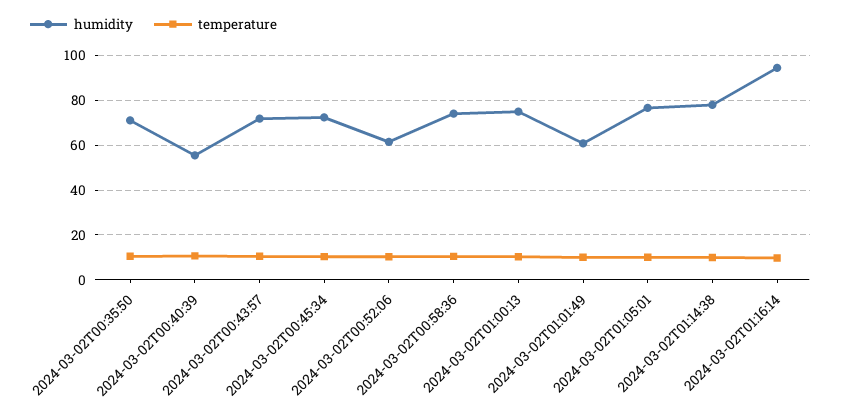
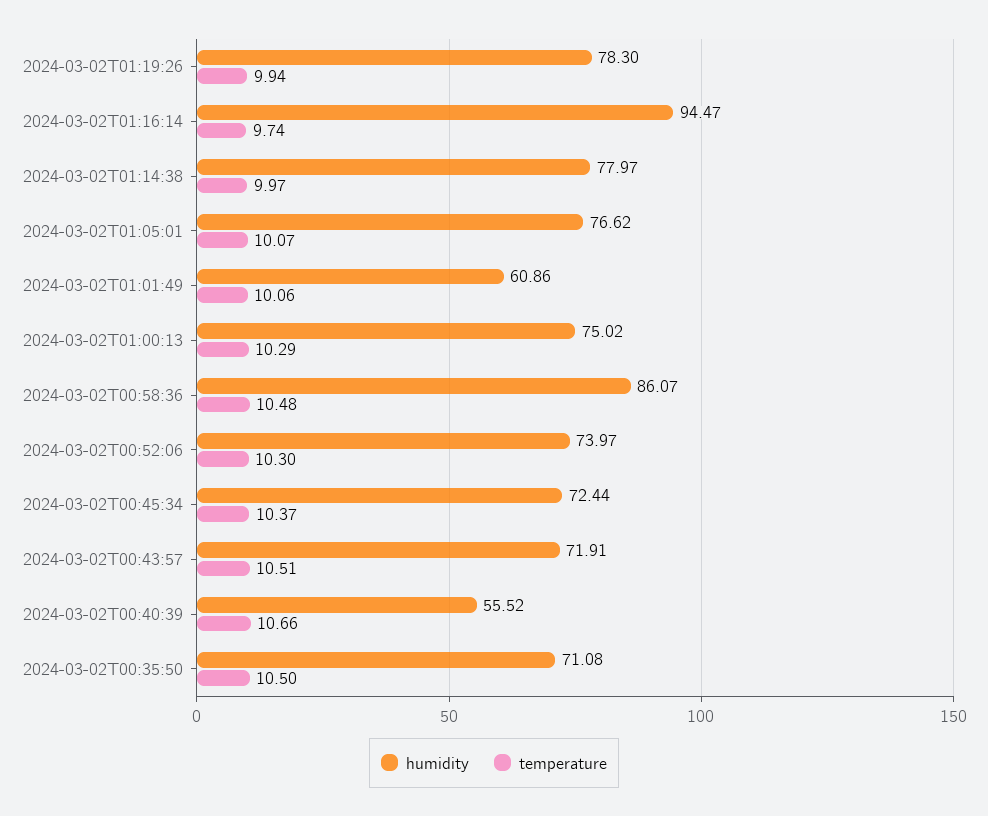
humidity, 2024-03-02T00:52:06: 60 -> 73.97
humidity, 2024-03-02T00:58:36: 75 -> 86.07
humidity, 2024-03-02T01:19:26: none -> 78.3
temperature, 2024-03-02T01:19:26: none -> 9.94

